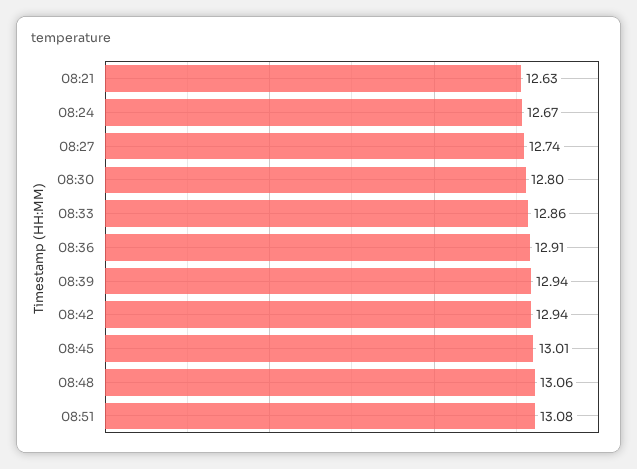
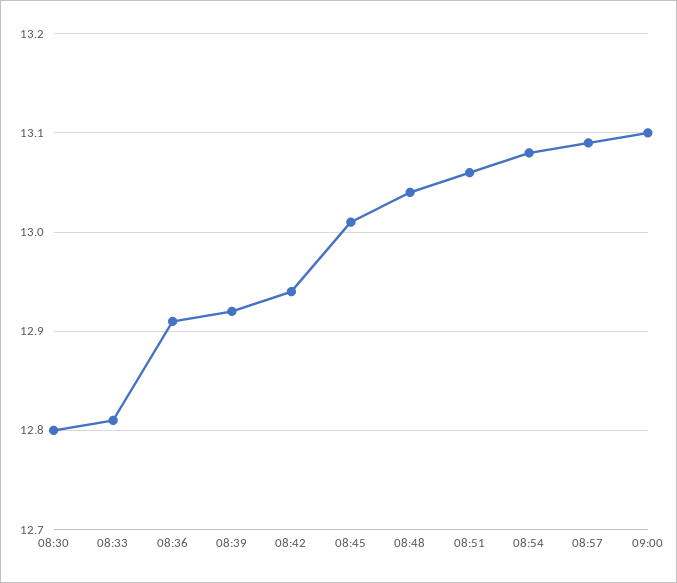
08:21: 12.63 -> none
08:24: 12.67 -> none
08:27: 12.74 -> none
08:33: 12.86 -> 12.81
08:39: 12.94 -> 12.92
08:48: 13.06 -> 13.04
08:51: 13.08 -> 13.06
08:54: none -> 13.08
08:57: none -> 13.09
09:00: none -> 13.1

